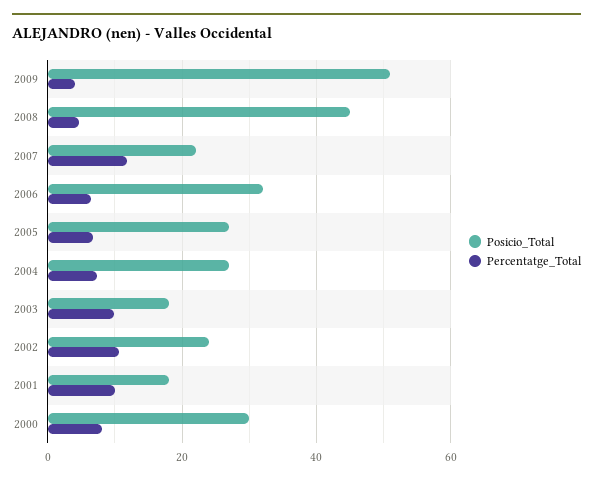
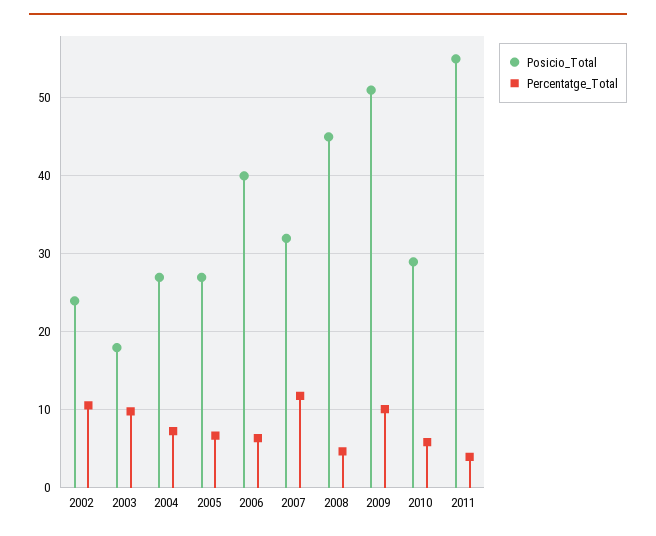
Percentatge_Total, 2009: 4 -> 10
Posicio_Total, 2007: 22 -> 32
Posicio_Total, 2006: 32 -> 40
Posicio_Total, 2001: 18 -> none
Percentatge_Total, 2001: 10 -> none
Posicio_Total, 2000: 30 -> none
Percentatge_Total, 2000: 8 -> none
Posicio_Total, 2010: none -> 29
Percentatge_Total, 2010: none -> 6
Posicio_Total, 2011: none -> 55
Percentatge_Total, 2011: none -> 4

